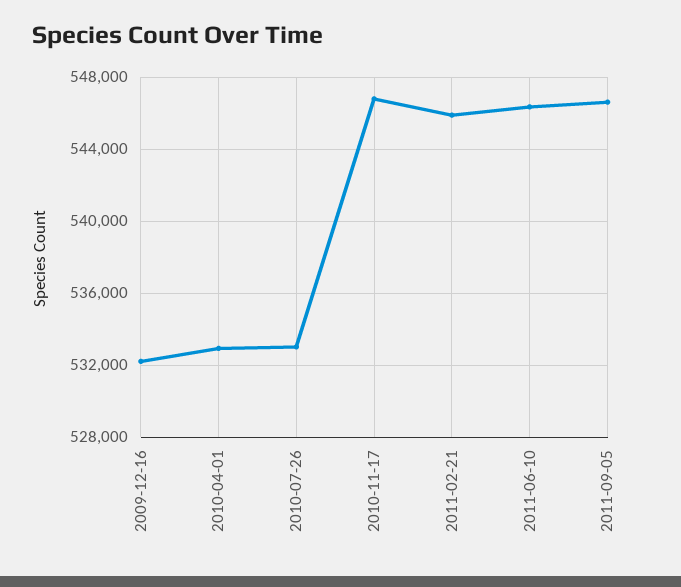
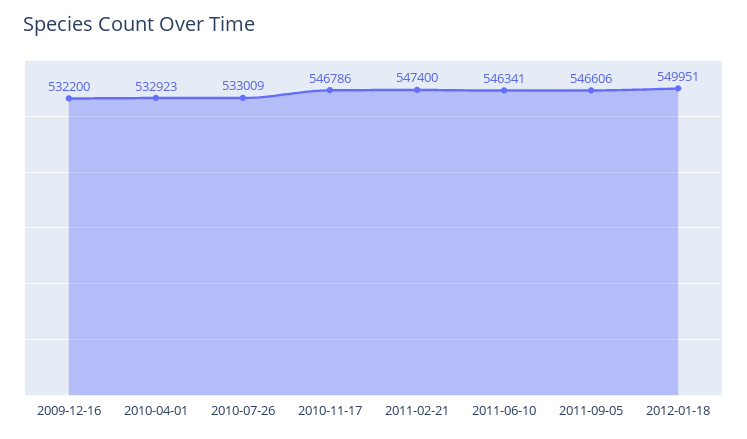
2011-02-21: 546000 -> 547400
2012-01-18: none -> 549951

